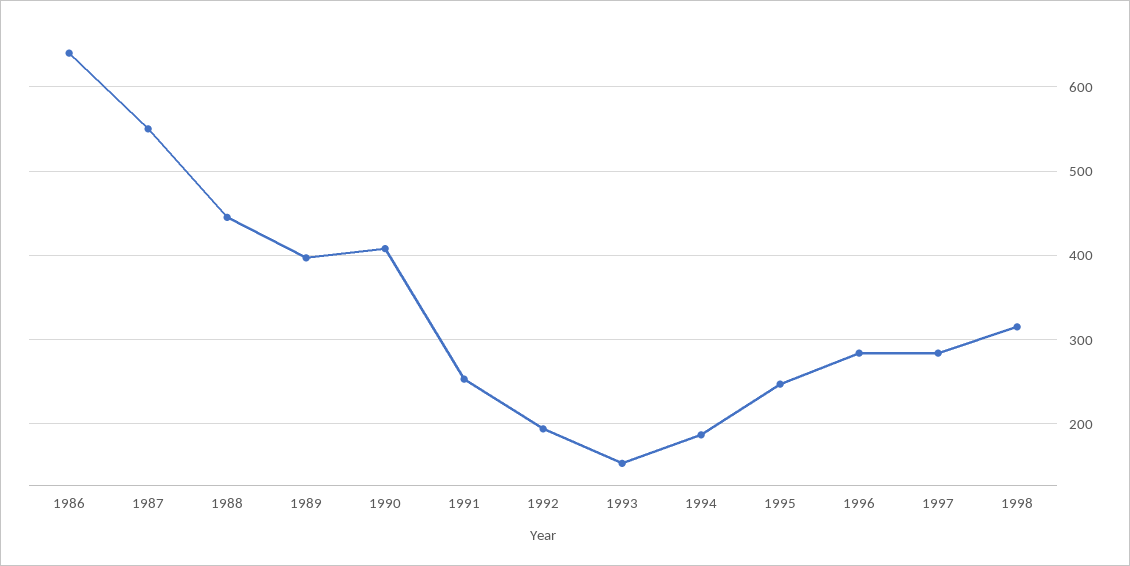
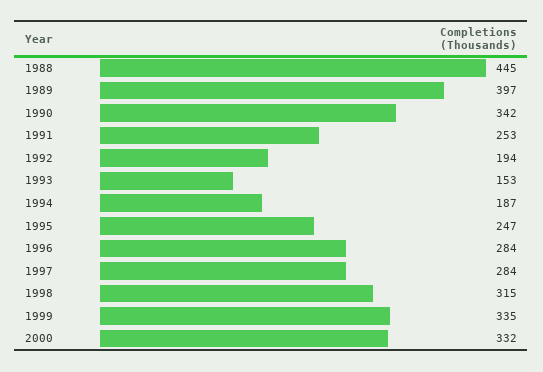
1986: 640 -> none
1987: 550 -> none
1990: 410 -> 342
1999: none -> 335
2000: none -> 332

